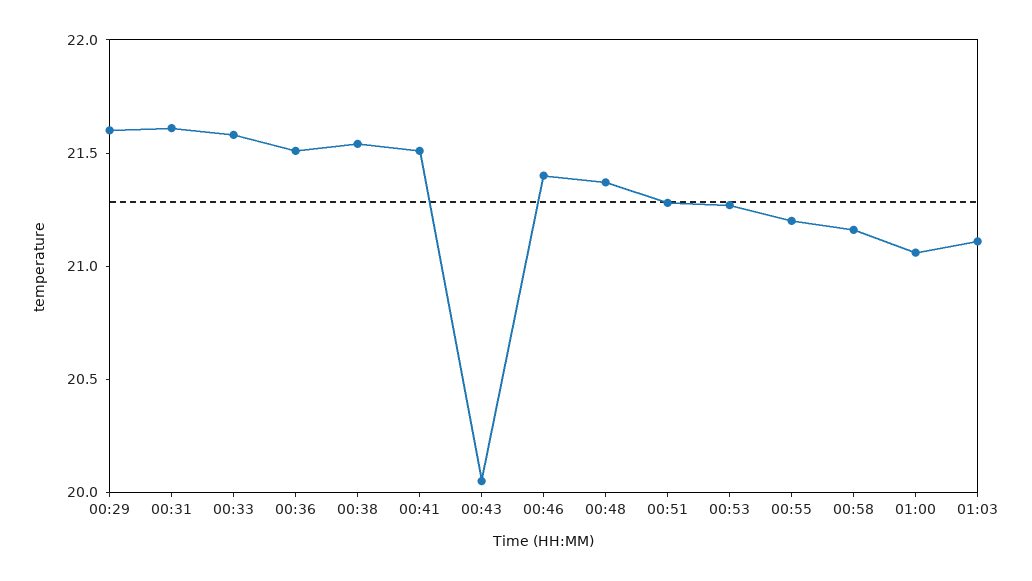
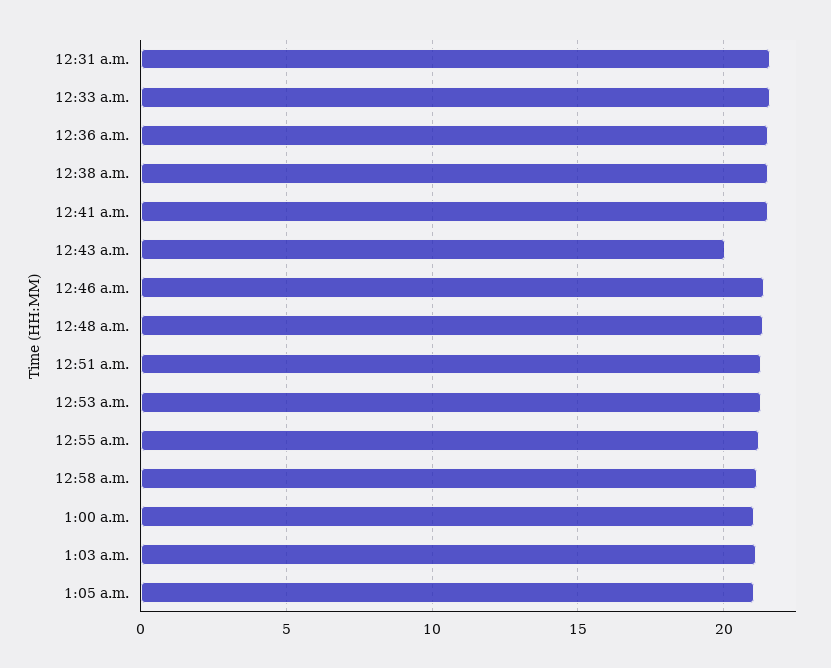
00:29: 21.6 -> none
1:05 a.m.: none -> 21

